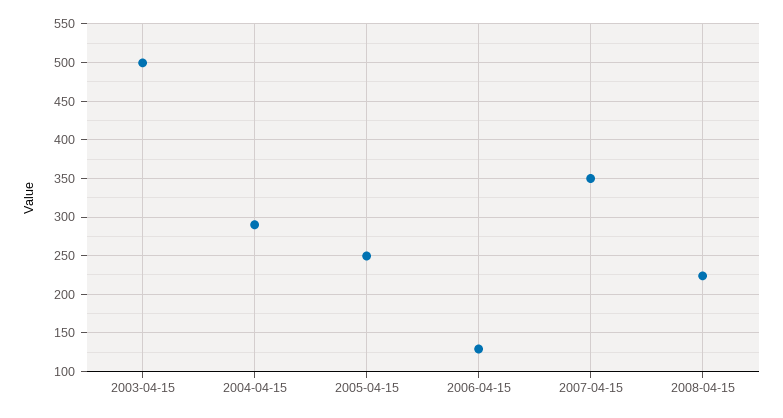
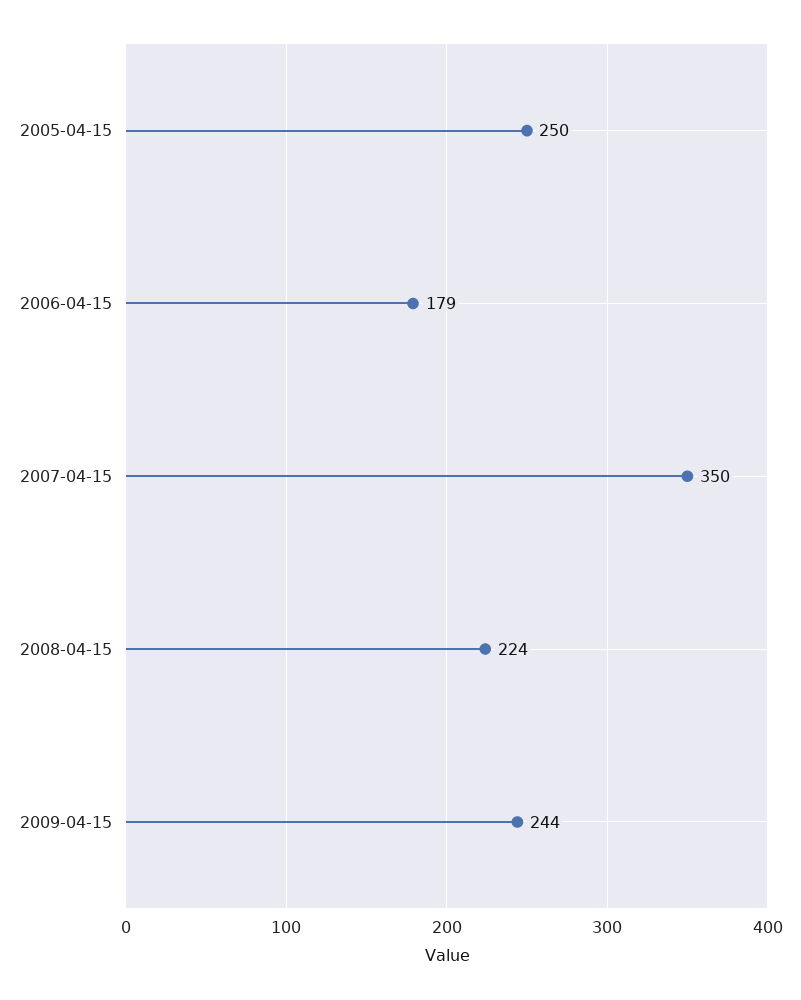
2003-04-15: 500 -> none
2004-04-15: 290 -> none
2006-04-15: 130 -> 179
2009-04-15: none -> 244

